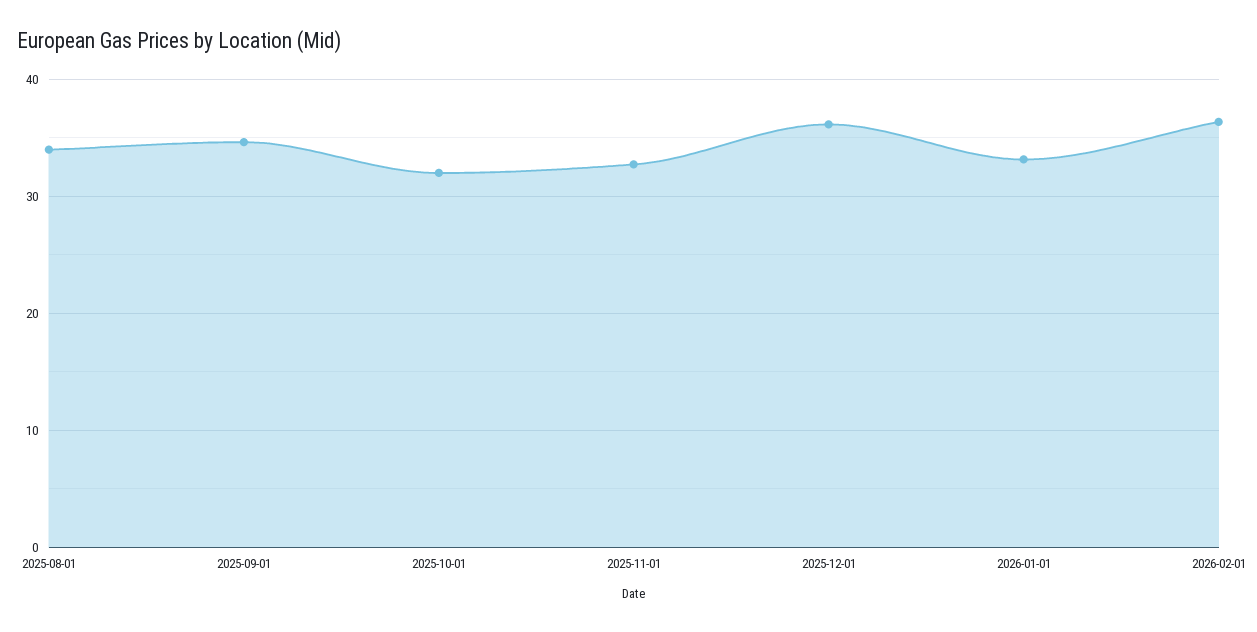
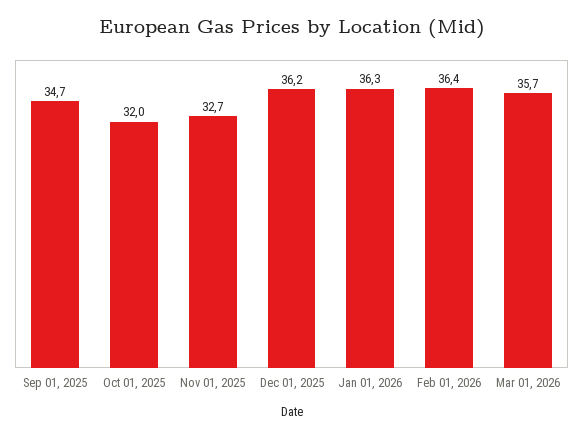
2025-08-01: 34 -> none
2026-01-01: 33 -> 36.3
Mar 01, 2026: none -> 35.7

